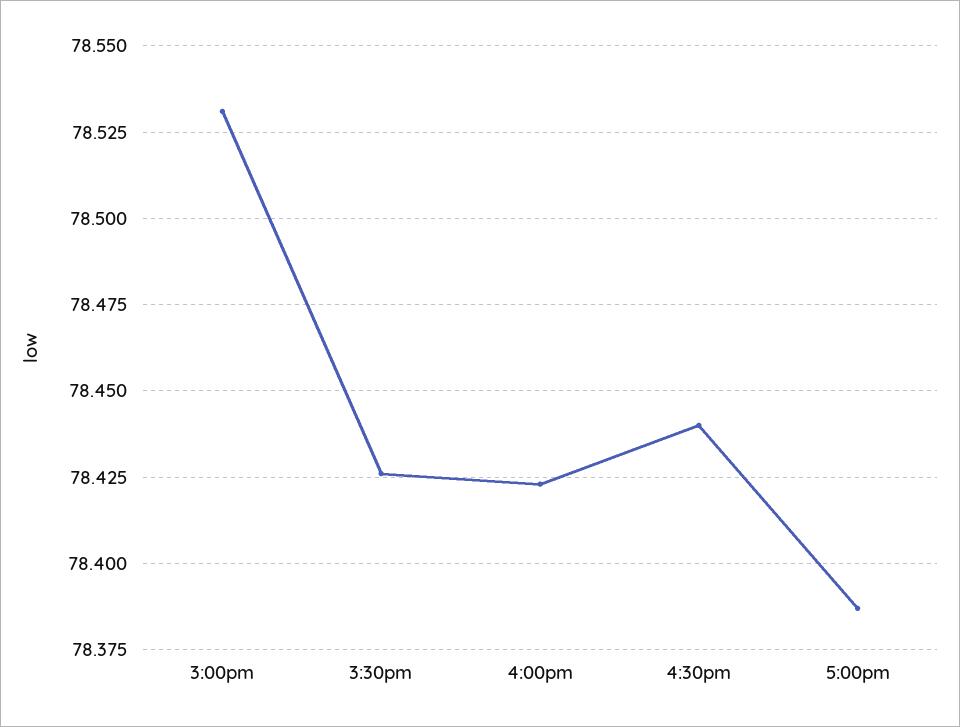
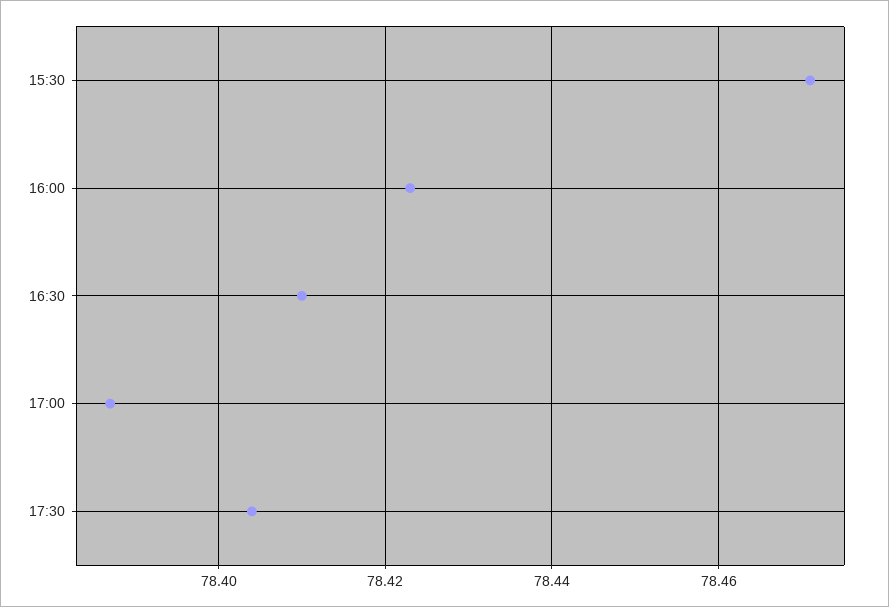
3:00pm: 78.53 -> none
3:30pm: 78.425 -> 78.47
4:30pm: 78.44 -> 78.41
17:30: none -> 78.405

